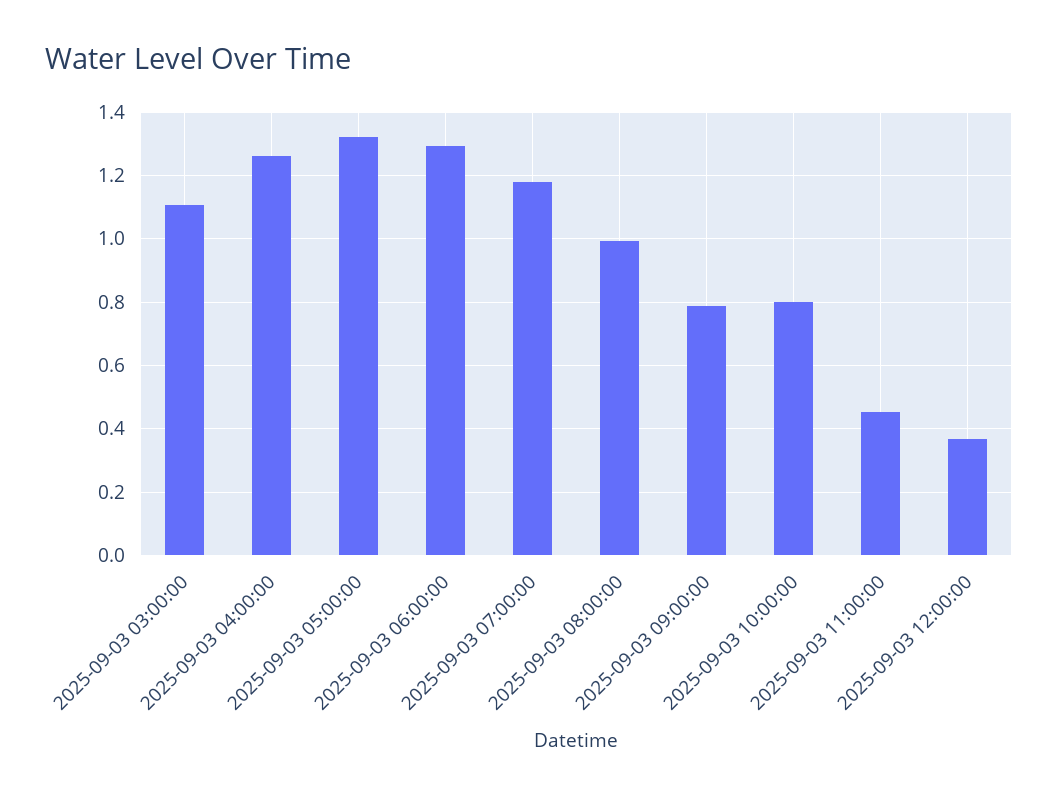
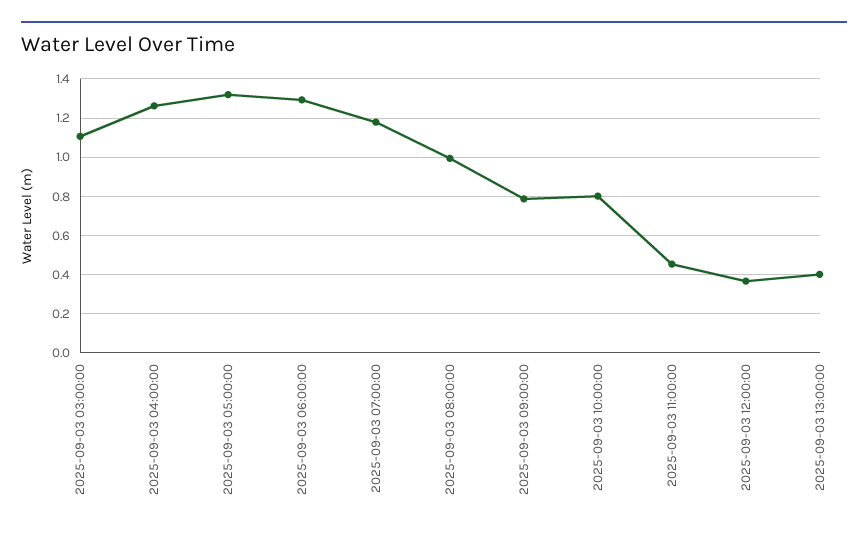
2025-09-03 13:00:00: none -> 0.4

